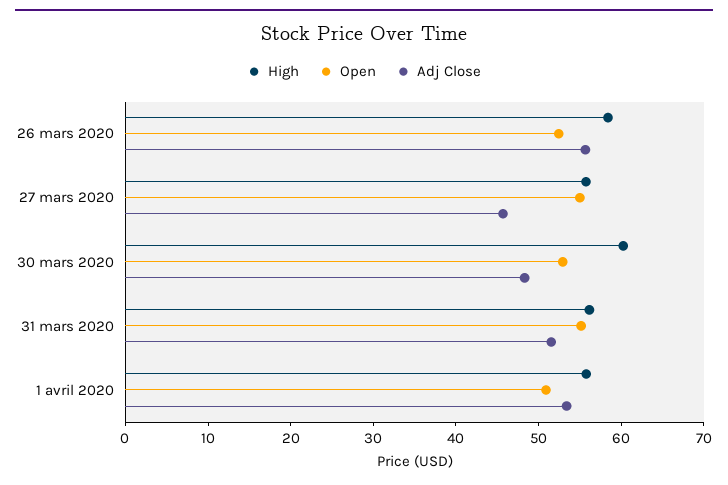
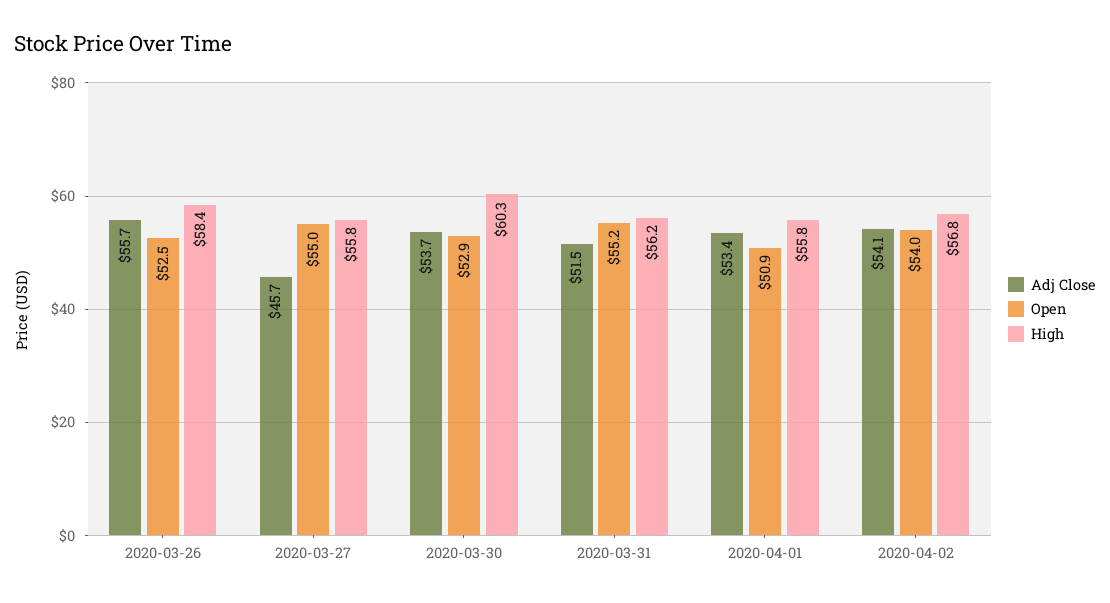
Adj Close, 30 mars 2020: 48 -> 53.7
Adj Close, 2020-04-02: none -> 54.1
Open, 2020-04-02: none -> 54
High, 2020-04-02: none -> 56.8

